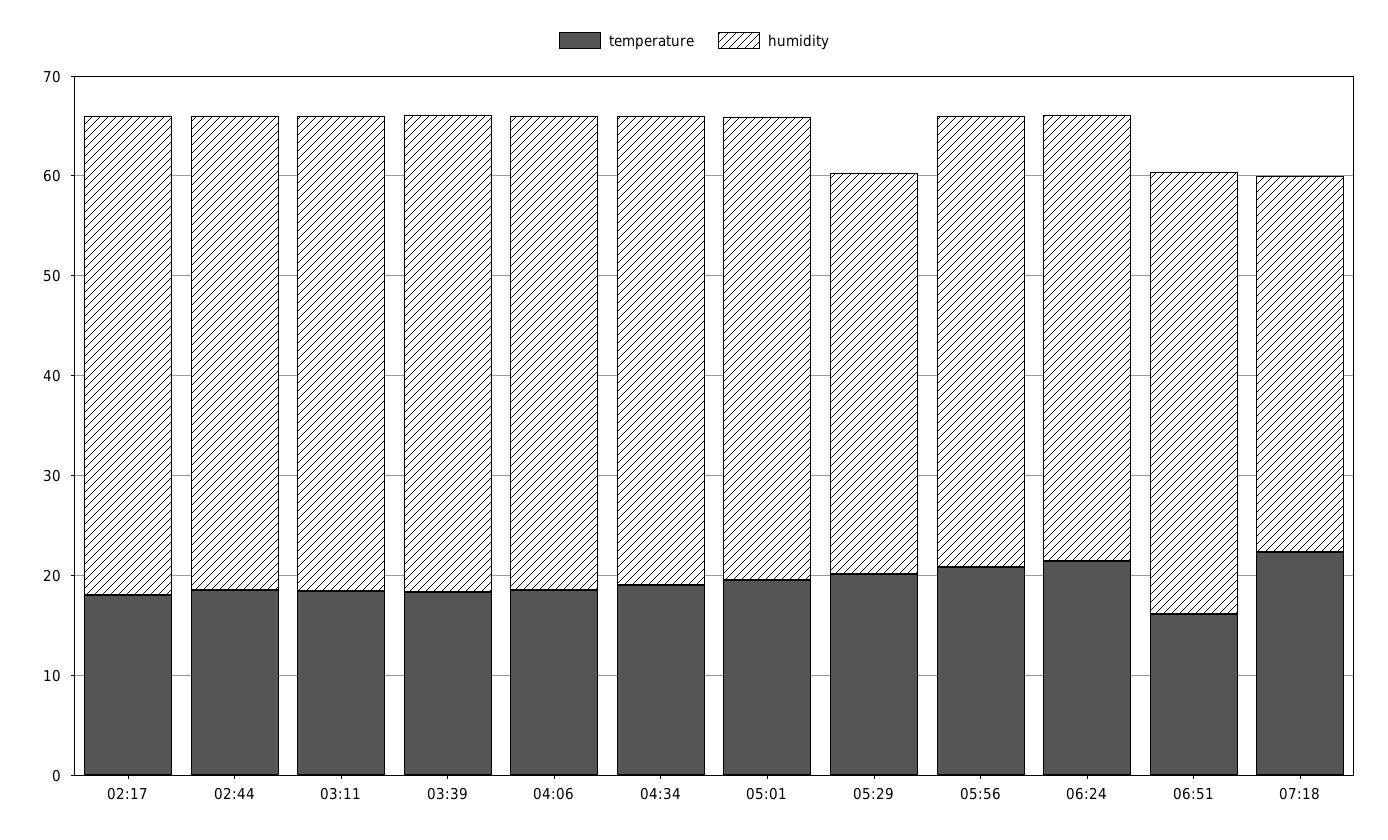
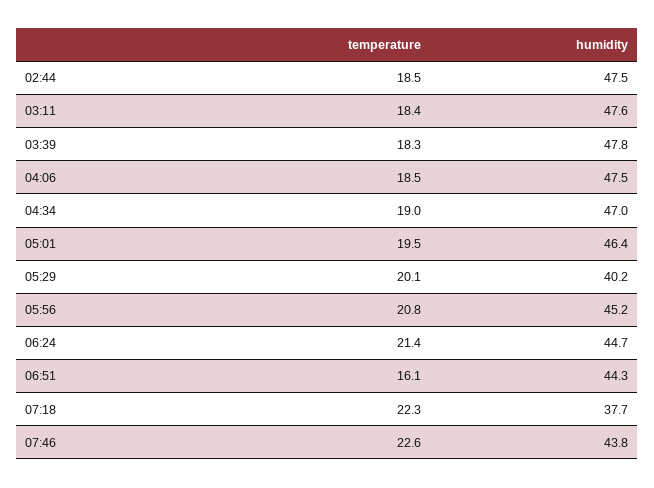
temperature, 02:17: 18 -> none
humidity, 02:17: 48 -> none
temperature, 07:46: none -> 22.6
humidity, 07:46: none -> 43.8

